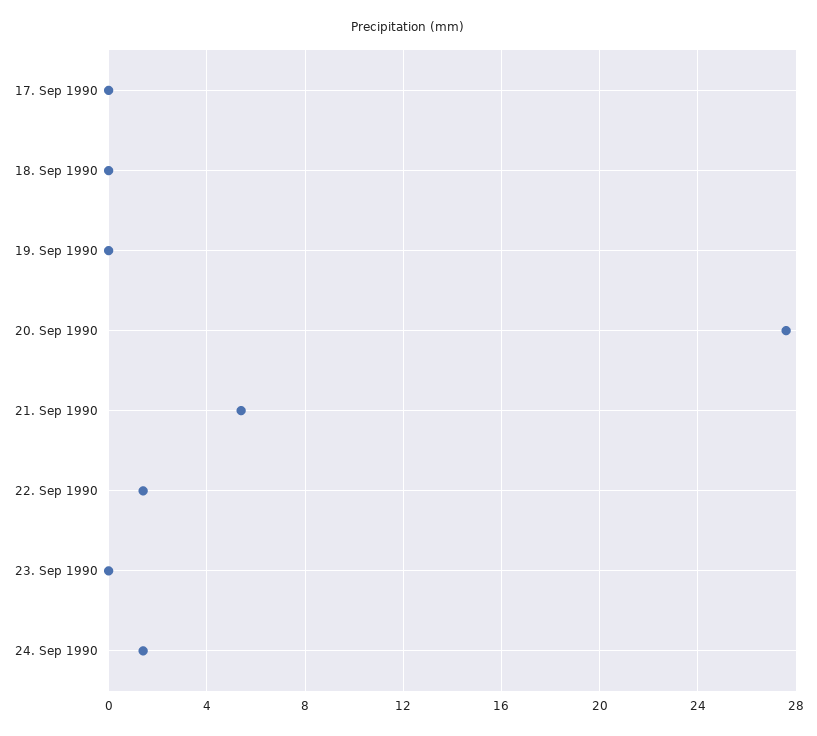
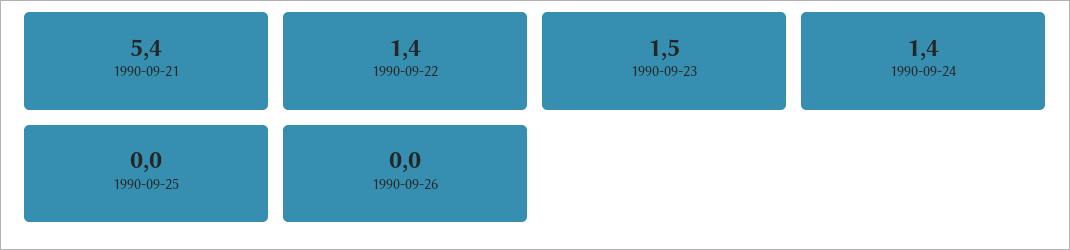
17. Sep 1990: 0 -> none
18. Sep 1990: 0 -> none
19. Sep 1990: 0 -> none
20. Sep 1990: 27.5 -> none
23. Sep 1990: 0 -> 1.5
1990-09-25: none -> 0
1990-09-26: none -> 0

